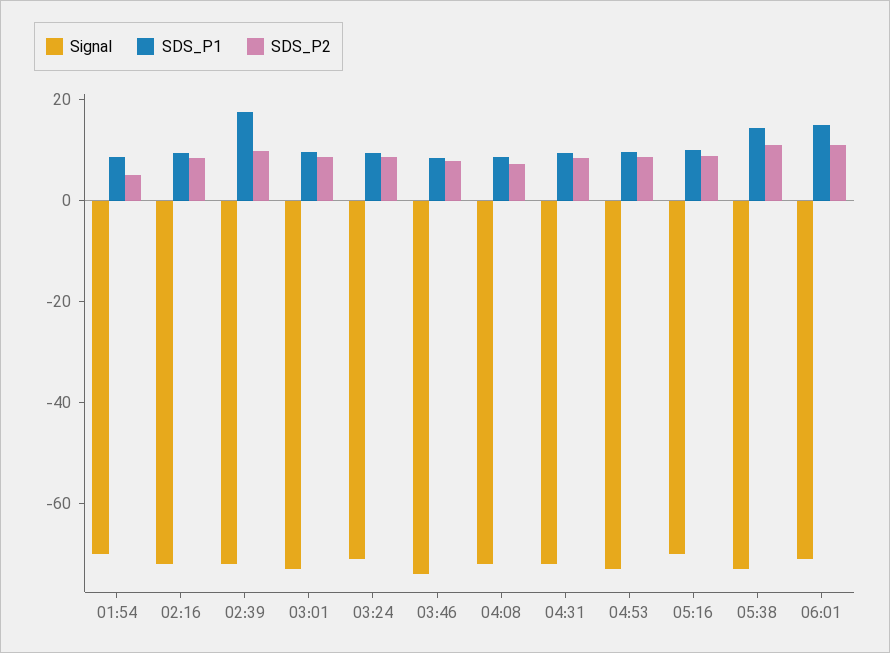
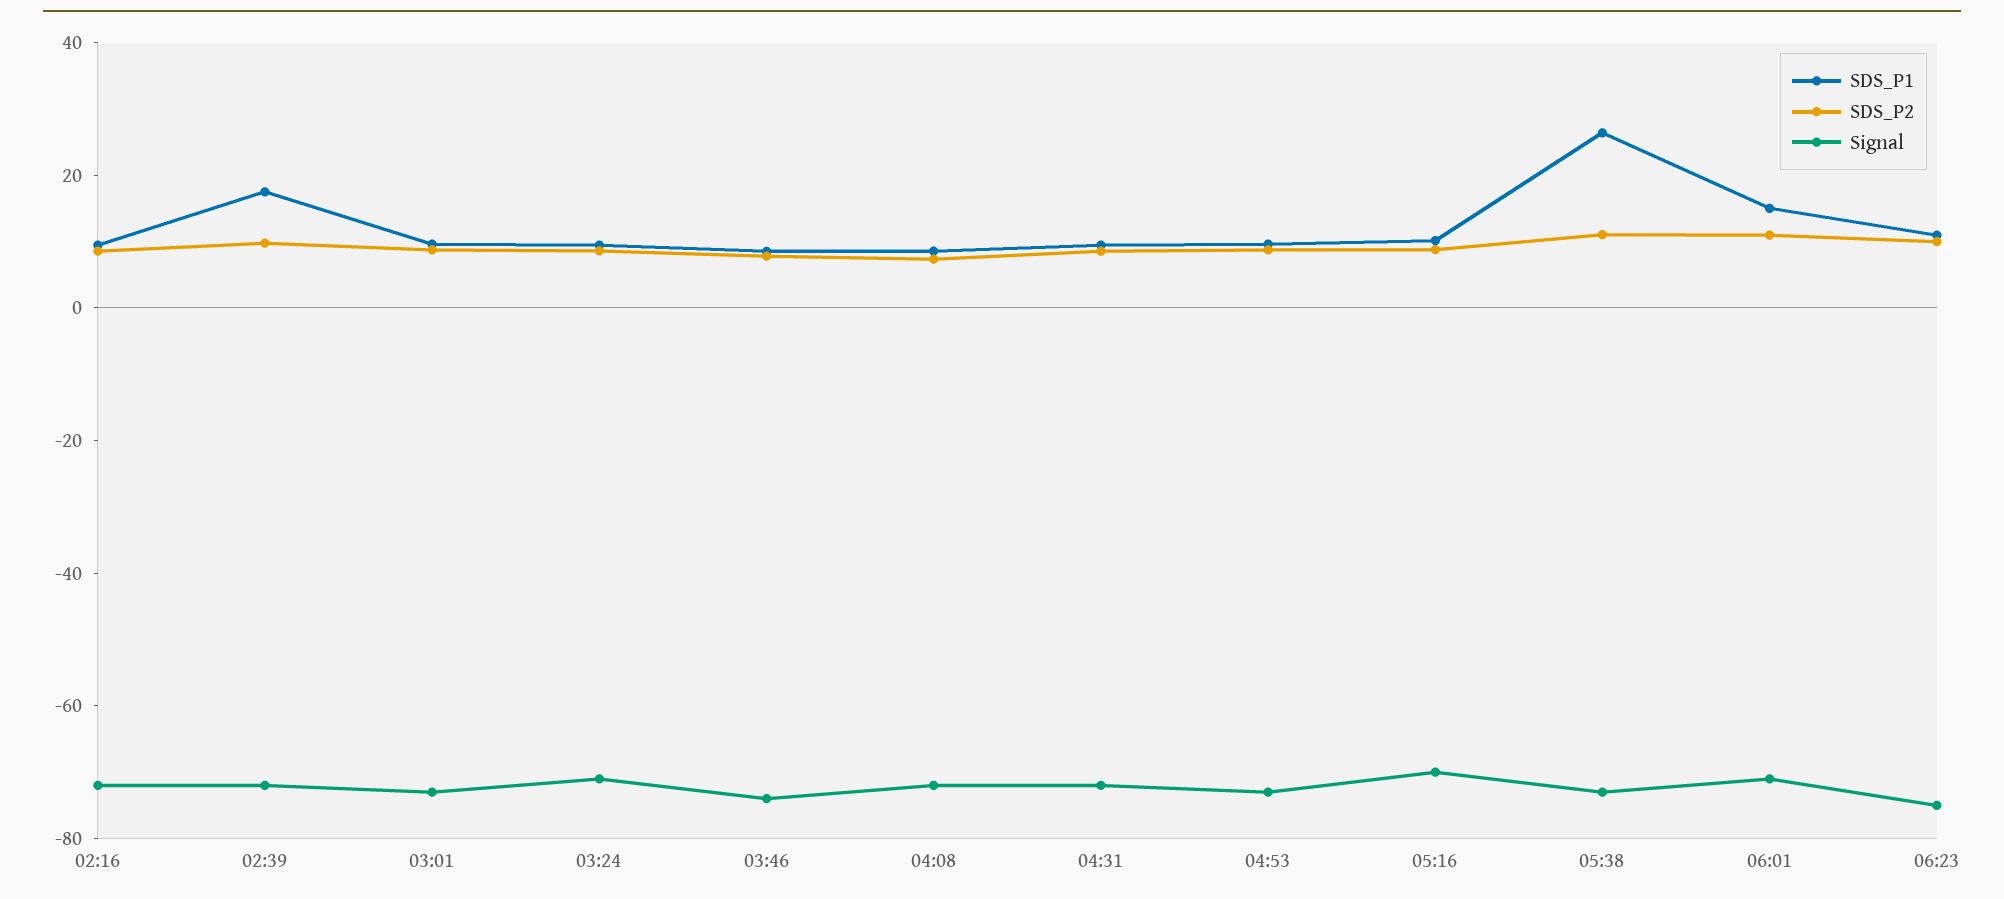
Signal, 01:54: -70 -> none
SDS_P1, 01:54: 10 -> none
SDS_P2, 01:54: 5 -> none
SDS_P1, 05:38: 15 -> 25
SDS_P1, 06:23: none -> 10
SDS_P2, 06:23: none -> 10
Signal, 06:23: none -> -75

